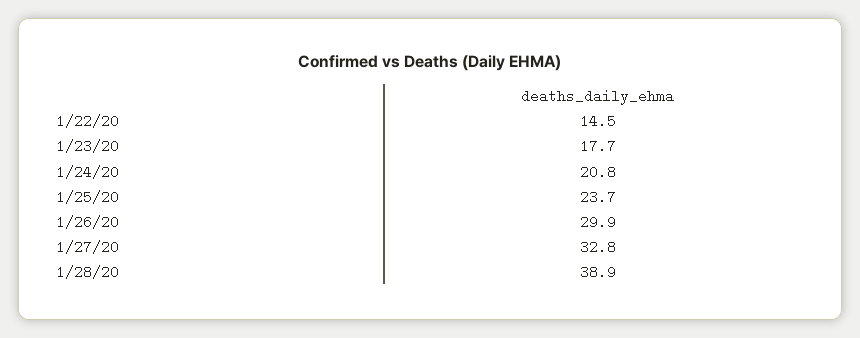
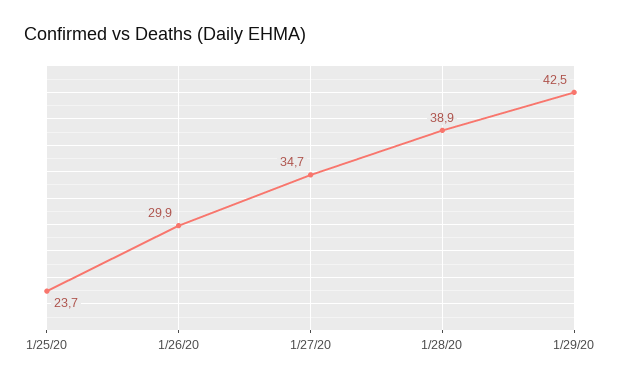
1/22/20: 14.5 -> none
1/23/20: 17.7 -> none
1/24/20: 20.8 -> none
1/27/20: 32.8 -> 34.7
1/29/20: none -> 42.5

